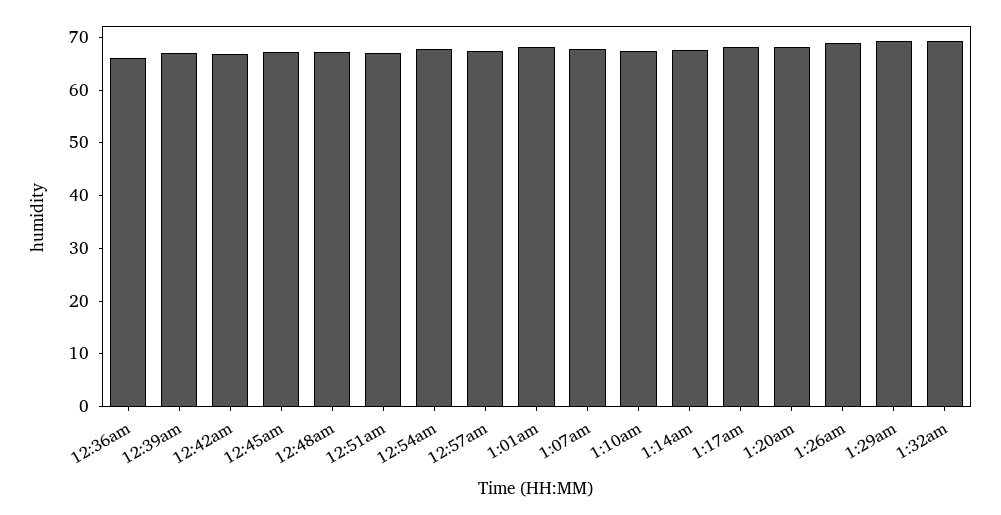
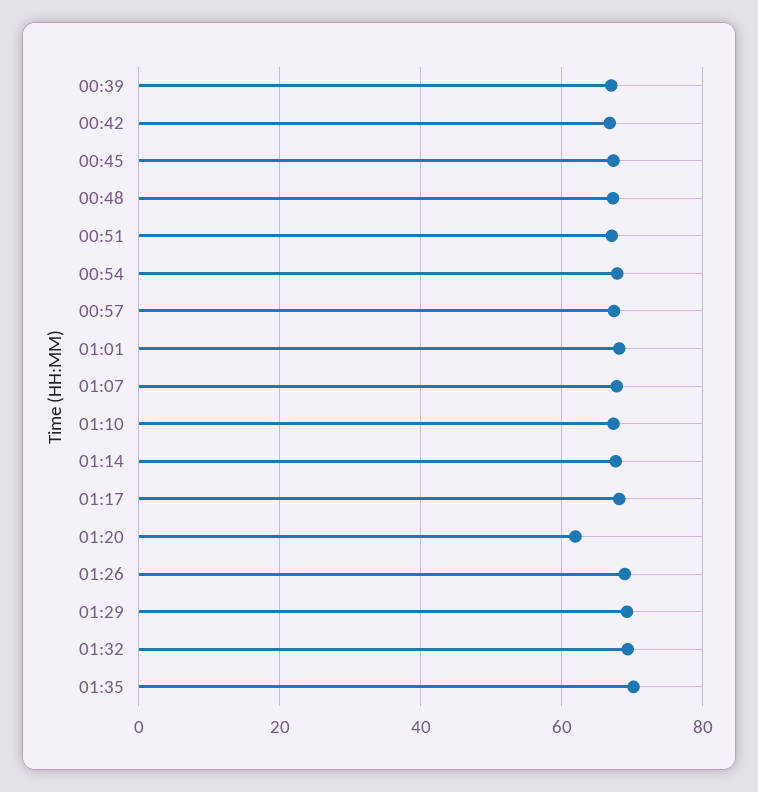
12:36am: 66 -> none
1:20am: 68 -> 62
01:35: none -> 70

